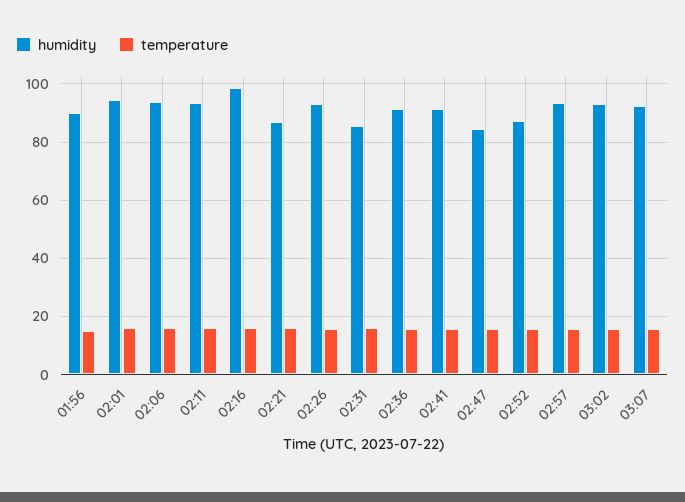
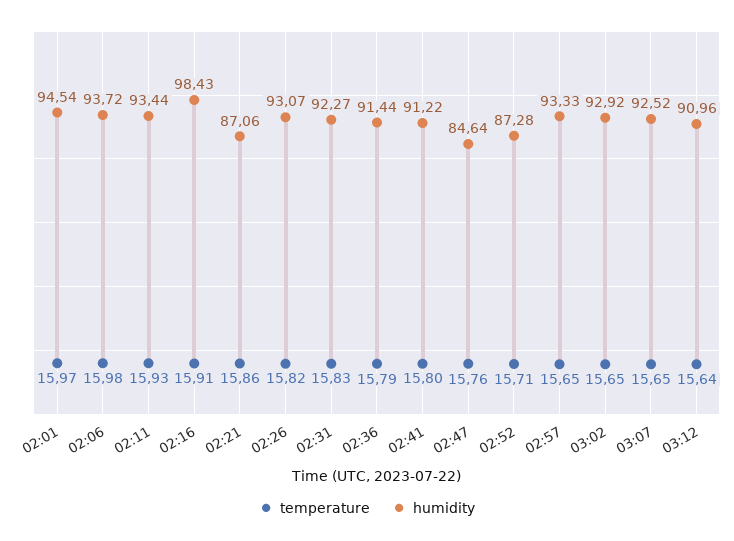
humidity, 01:56: 90 -> none
temperature, 01:56: 15 -> none
humidity, 02:31: 85 -> 92.27
temperature, 03:12: none -> 15.64
humidity, 03:12: none -> 90.96

